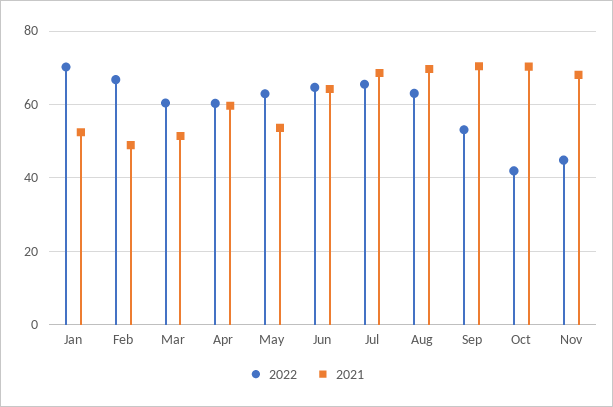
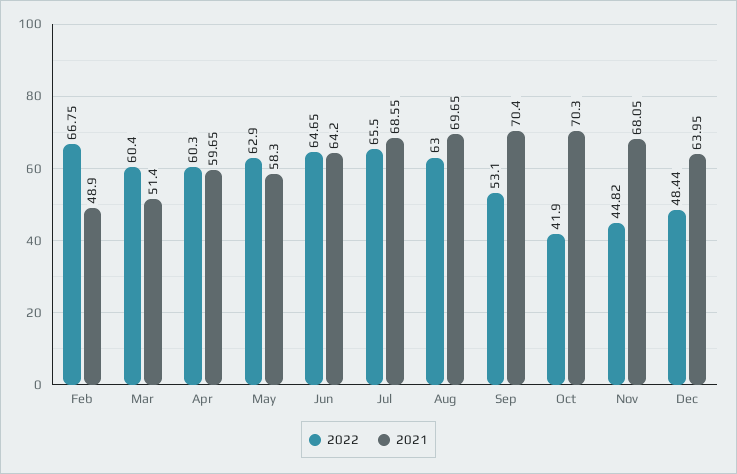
2022, Jan: 70 -> none
2021, Jan: 52 -> none
2021, May: 54 -> 58.3
2022, Dec: none -> 48.44
2021, Dec: none -> 63.95

